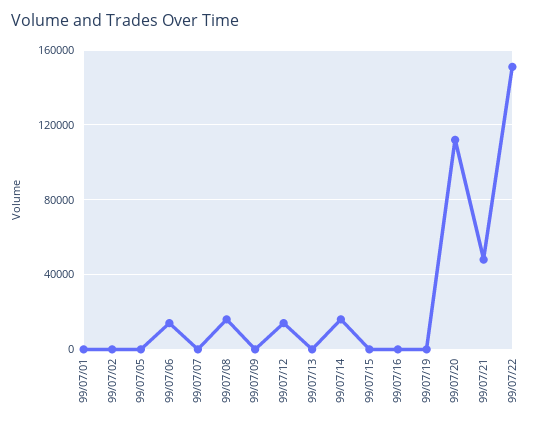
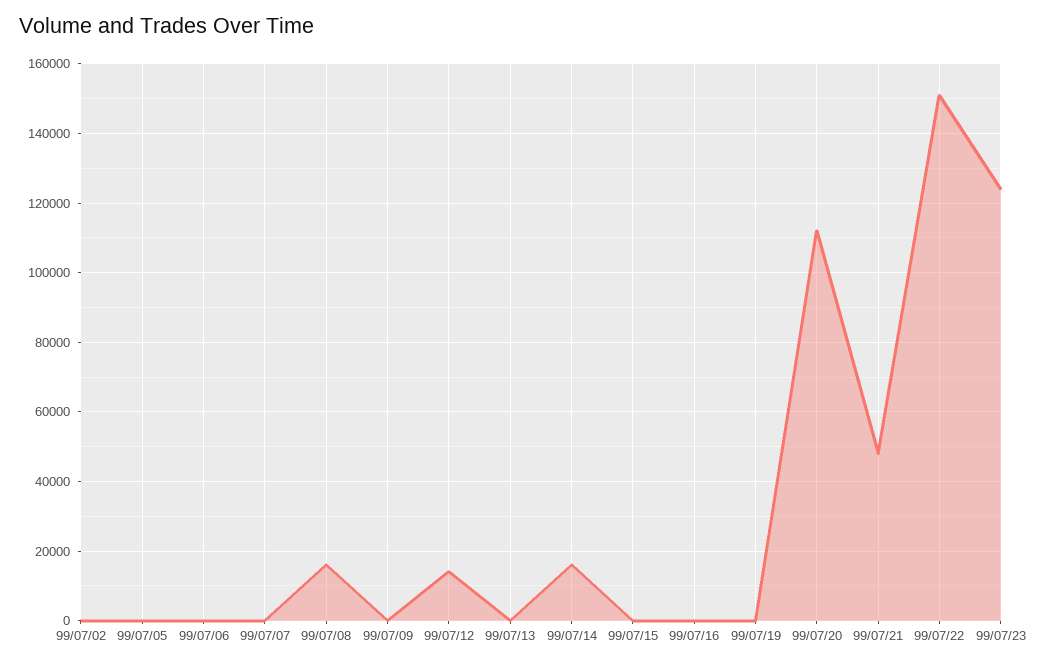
99/07/01: 0 -> none
99/07/06: 15000 -> 0
99/07/23: none -> 124000

